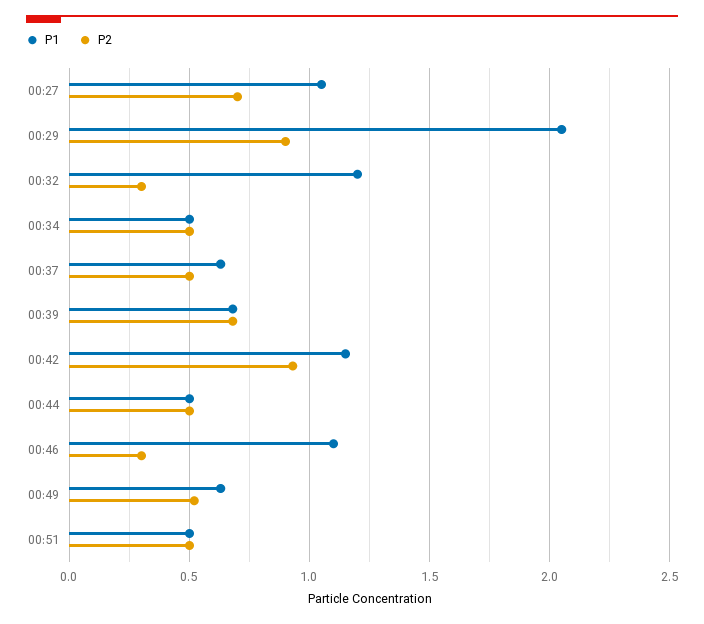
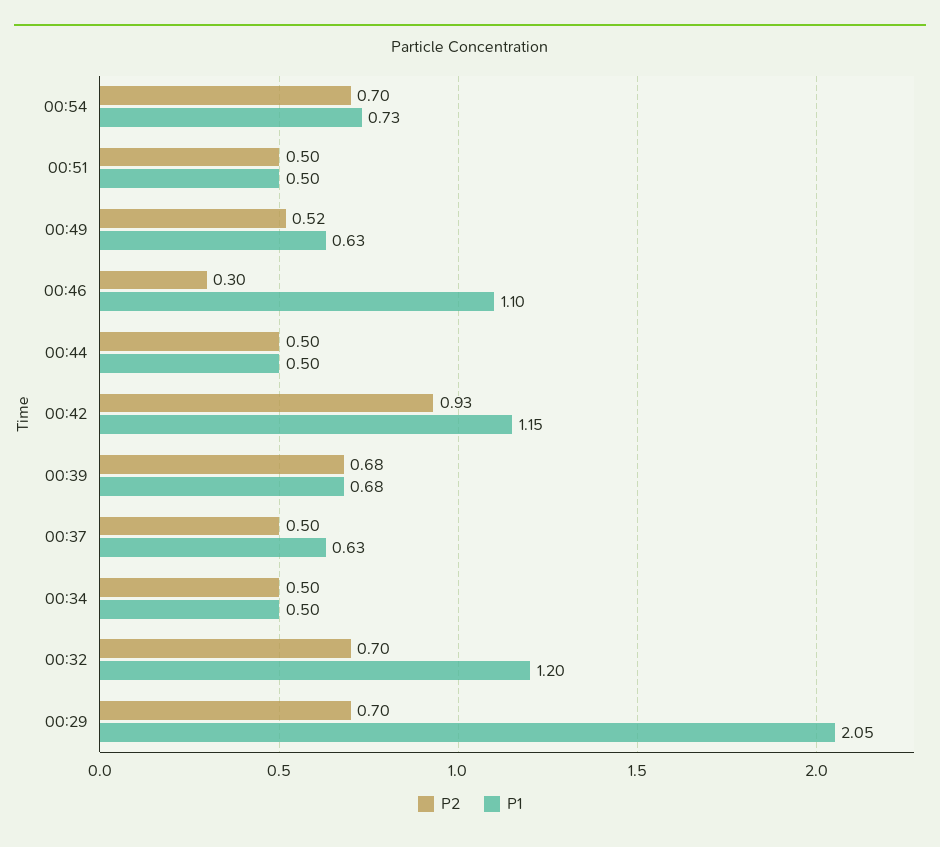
P1, 00:27: 1.05 -> none
P2, 00:27: 0.7 -> none
P2, 00:29: 0.9 -> 0.7
P2, 00:32: 0.3 -> 0.7
P2, 00:54: none -> 0.7
P1, 00:54: none -> 0.73

